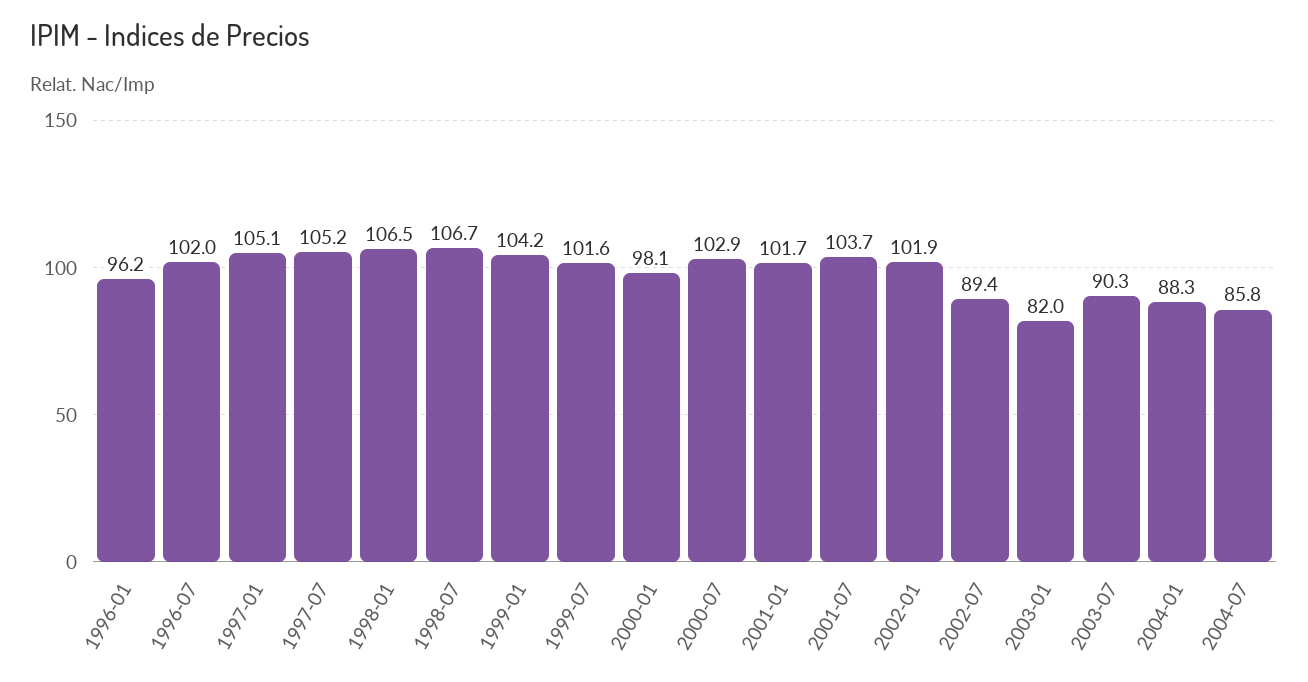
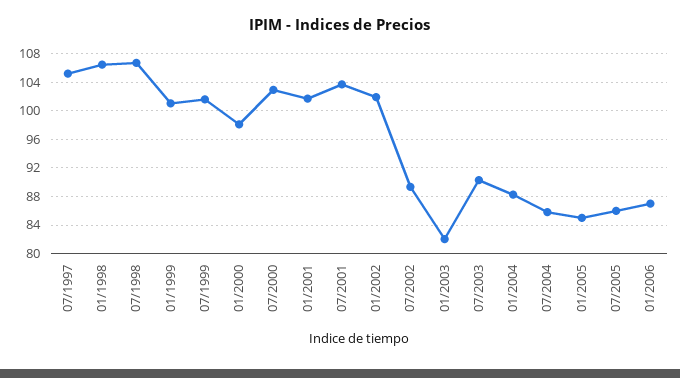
1996-01: 96.2 -> none
1996-07: 102 -> none
1997-01: 105.1 -> none
1999-01: 104.2 -> 101
01/2005: none -> 85
07/2005: none -> 86
01/2006: none -> 87

